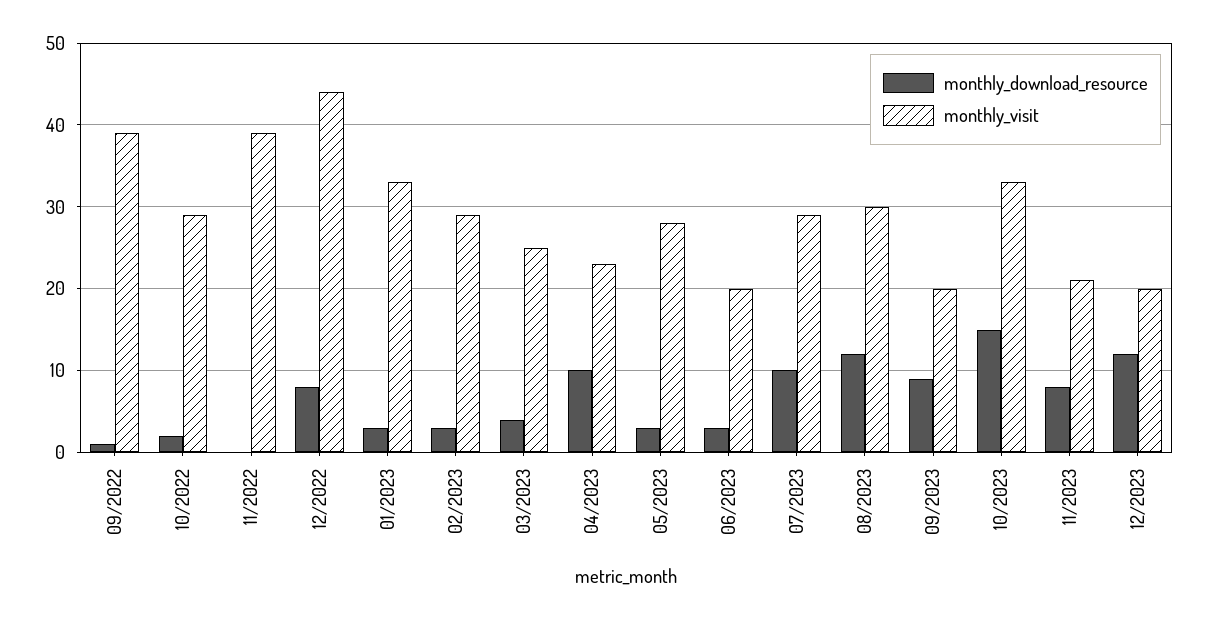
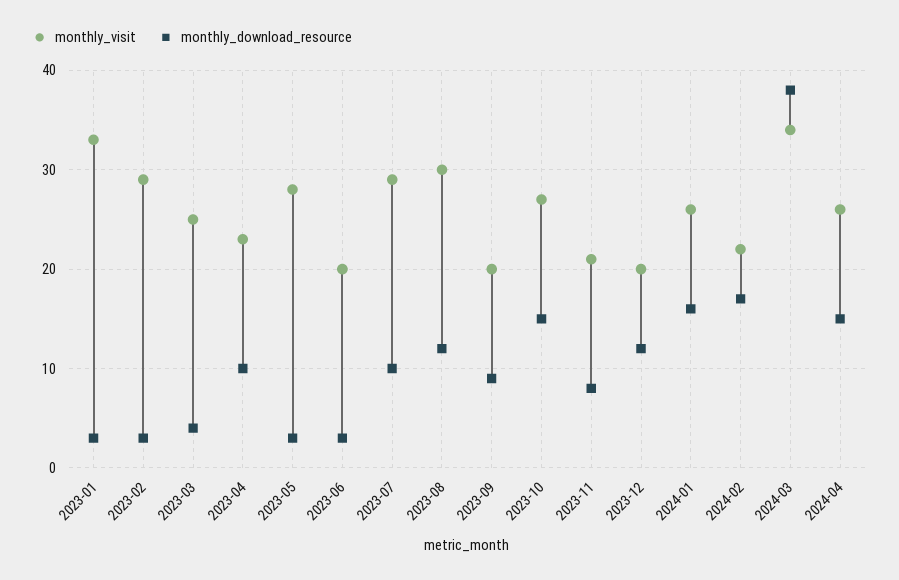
monthly_download_resource, 09/2022: 1 -> none
monthly_visit, 09/2022: 39 -> none
monthly_download_resource, 10/2022: 2 -> none
monthly_visit, 10/2022: 29 -> none
monthly_download_resource, 11/2022: 0 -> none
monthly_visit, 11/2022: 39 -> none
monthly_download_resource, 12/2022: 8 -> none
monthly_visit, 12/2022: 44 -> none
monthly_visit, 10/2023: 33 -> 27
monthly_visit, 2024-01: none -> 26
monthly_download_resource, 2024-01: none -> 16
monthly_visit, 2024-02: none -> 22
monthly_download_resource, 2024-02: none -> 17
monthly_visit, 2024-03: none -> 34
monthly_download_resource, 2024-03: none -> 38
monthly_visit, 2024-04: none -> 26
monthly_download_resource, 2024-04: none -> 15

